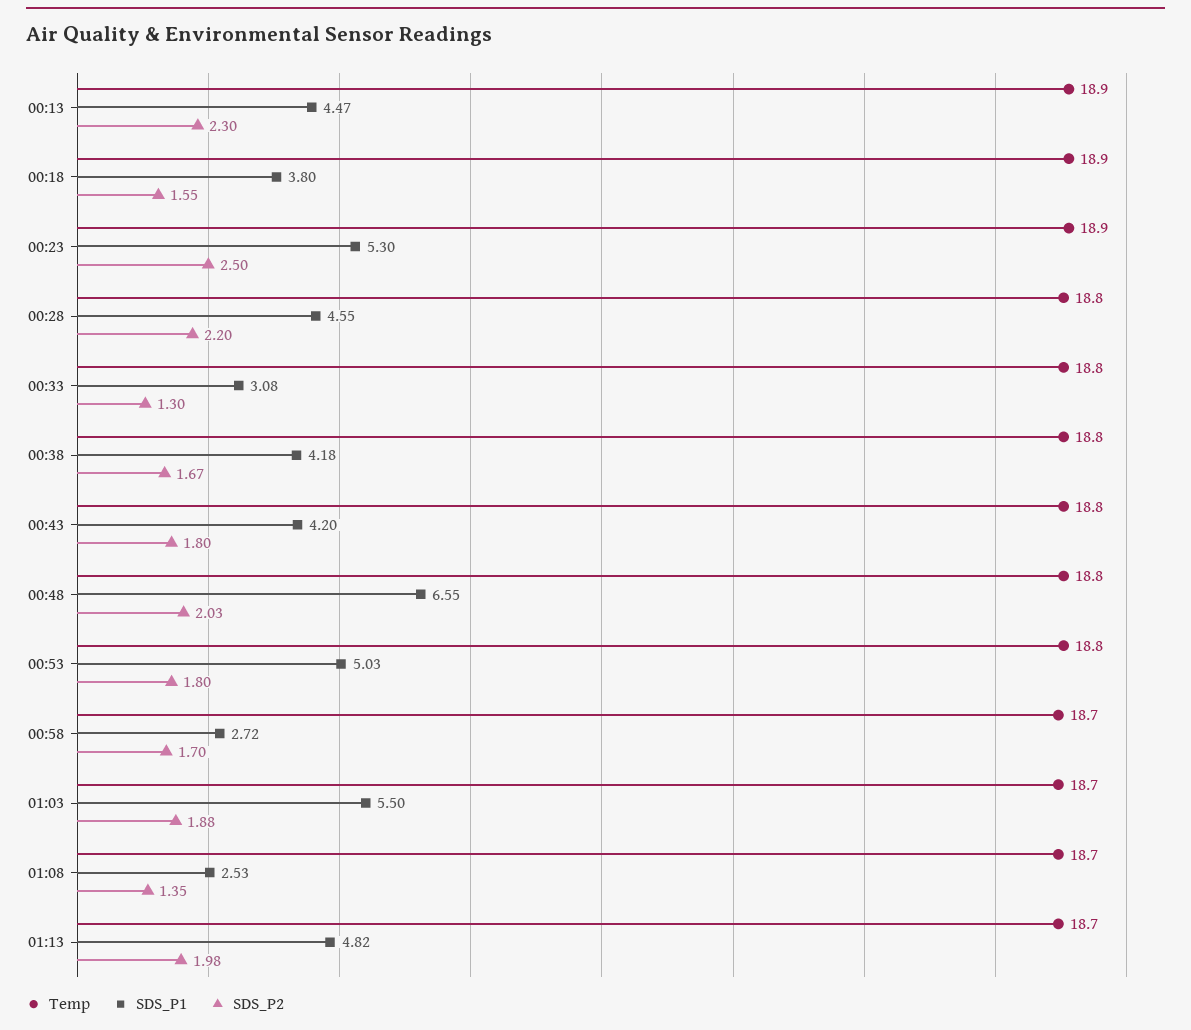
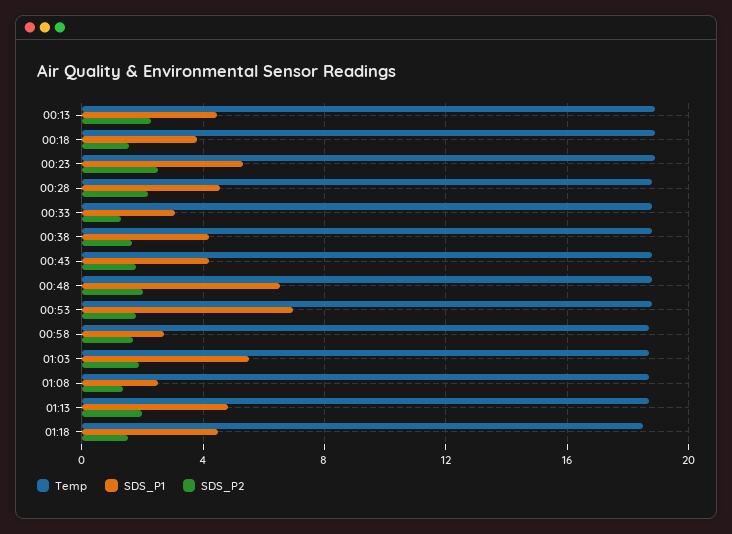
SDS_P1, 00:53: 5.03 -> 7
Temp, 01:18: none -> 18.5
SDS_P1, 01:18: none -> 4.5
SDS_P2, 01:18: none -> 1.5

